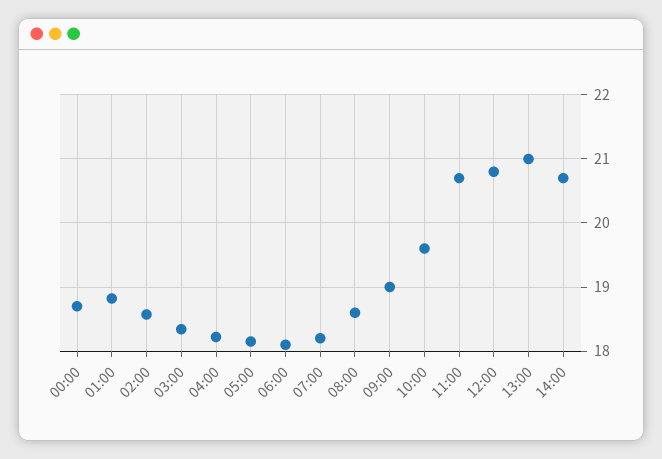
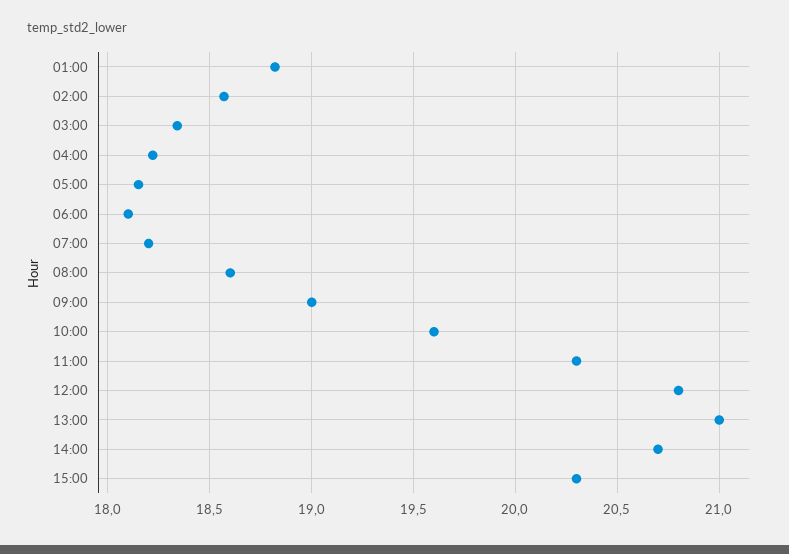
00:00: 18.7 -> none
11:00: 20.7 -> 20.3
15:00: none -> 20.3

